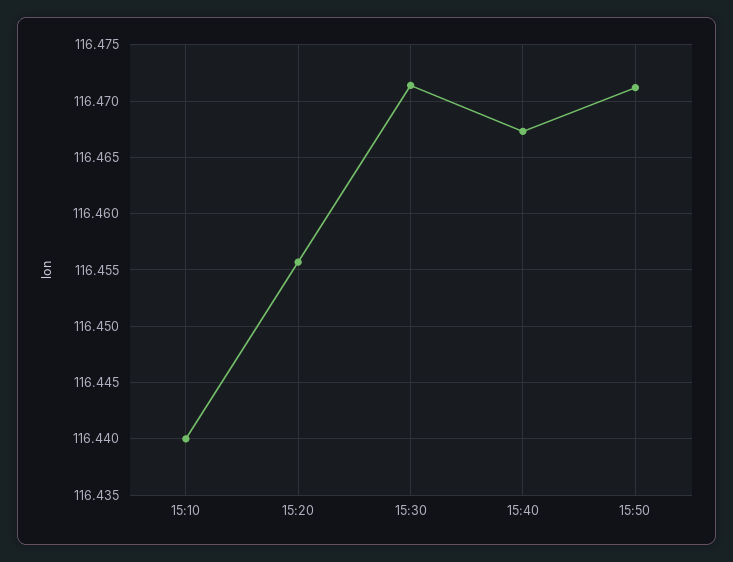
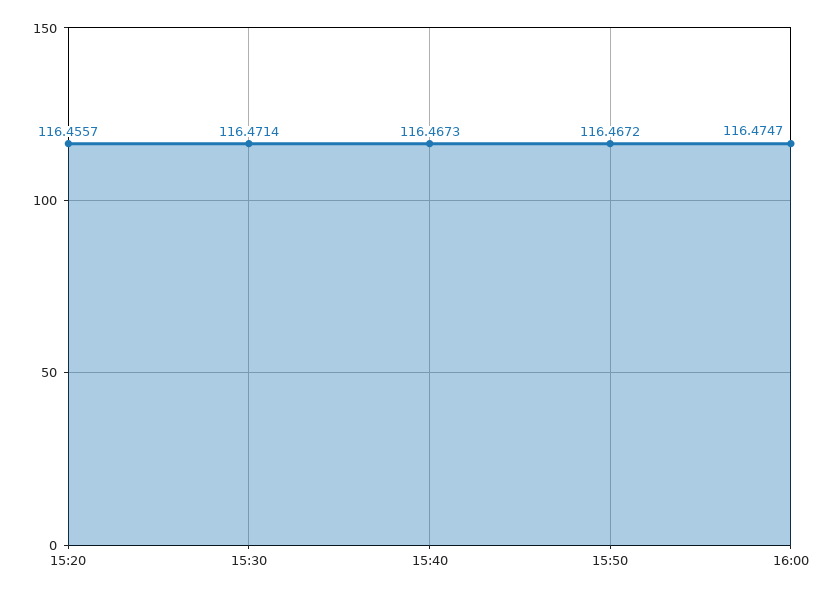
15:10: 116.44 -> none
15:50: 116.471 -> 116.4672
16:00: none -> 116.4747

